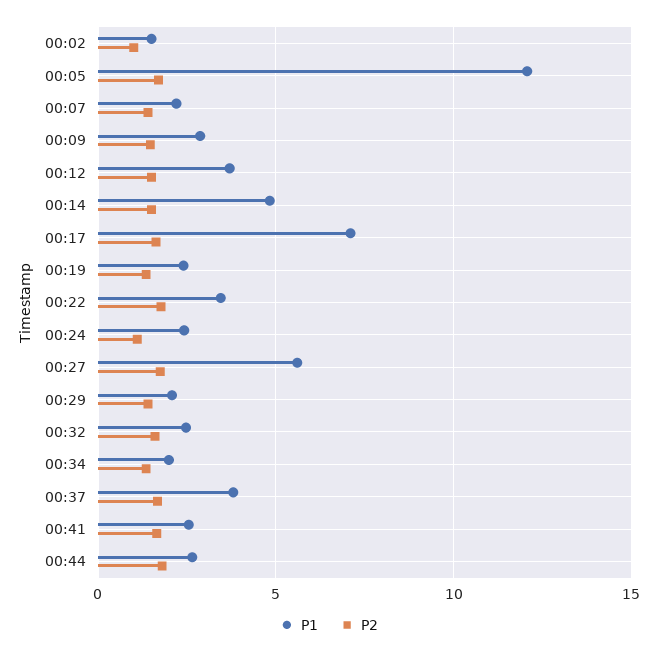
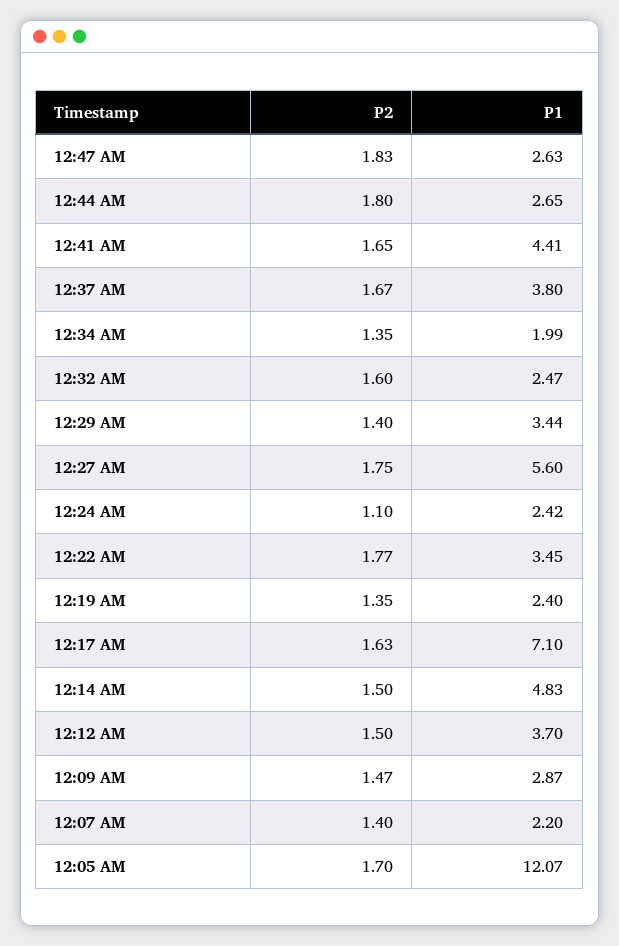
P1, 00:02: 1.5 -> none
P2, 00:02: 1 -> none
P1, 00:29: 2 -> 3.44
P1, 00:41: 2.5 -> 4.41
P2, 12:47 AM: none -> 1.83
P1, 12:47 AM: none -> 2.63

